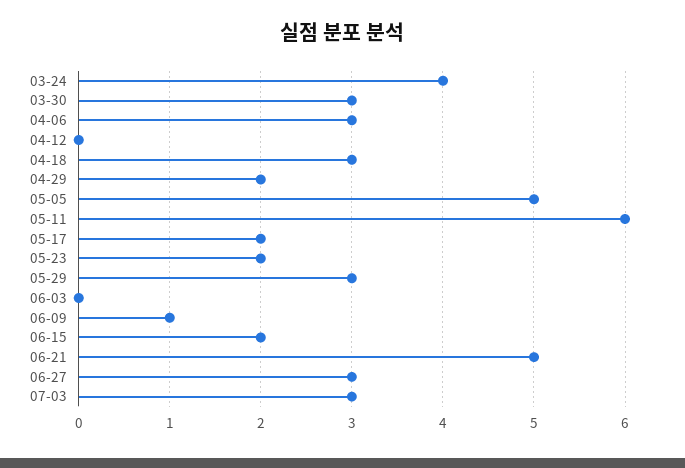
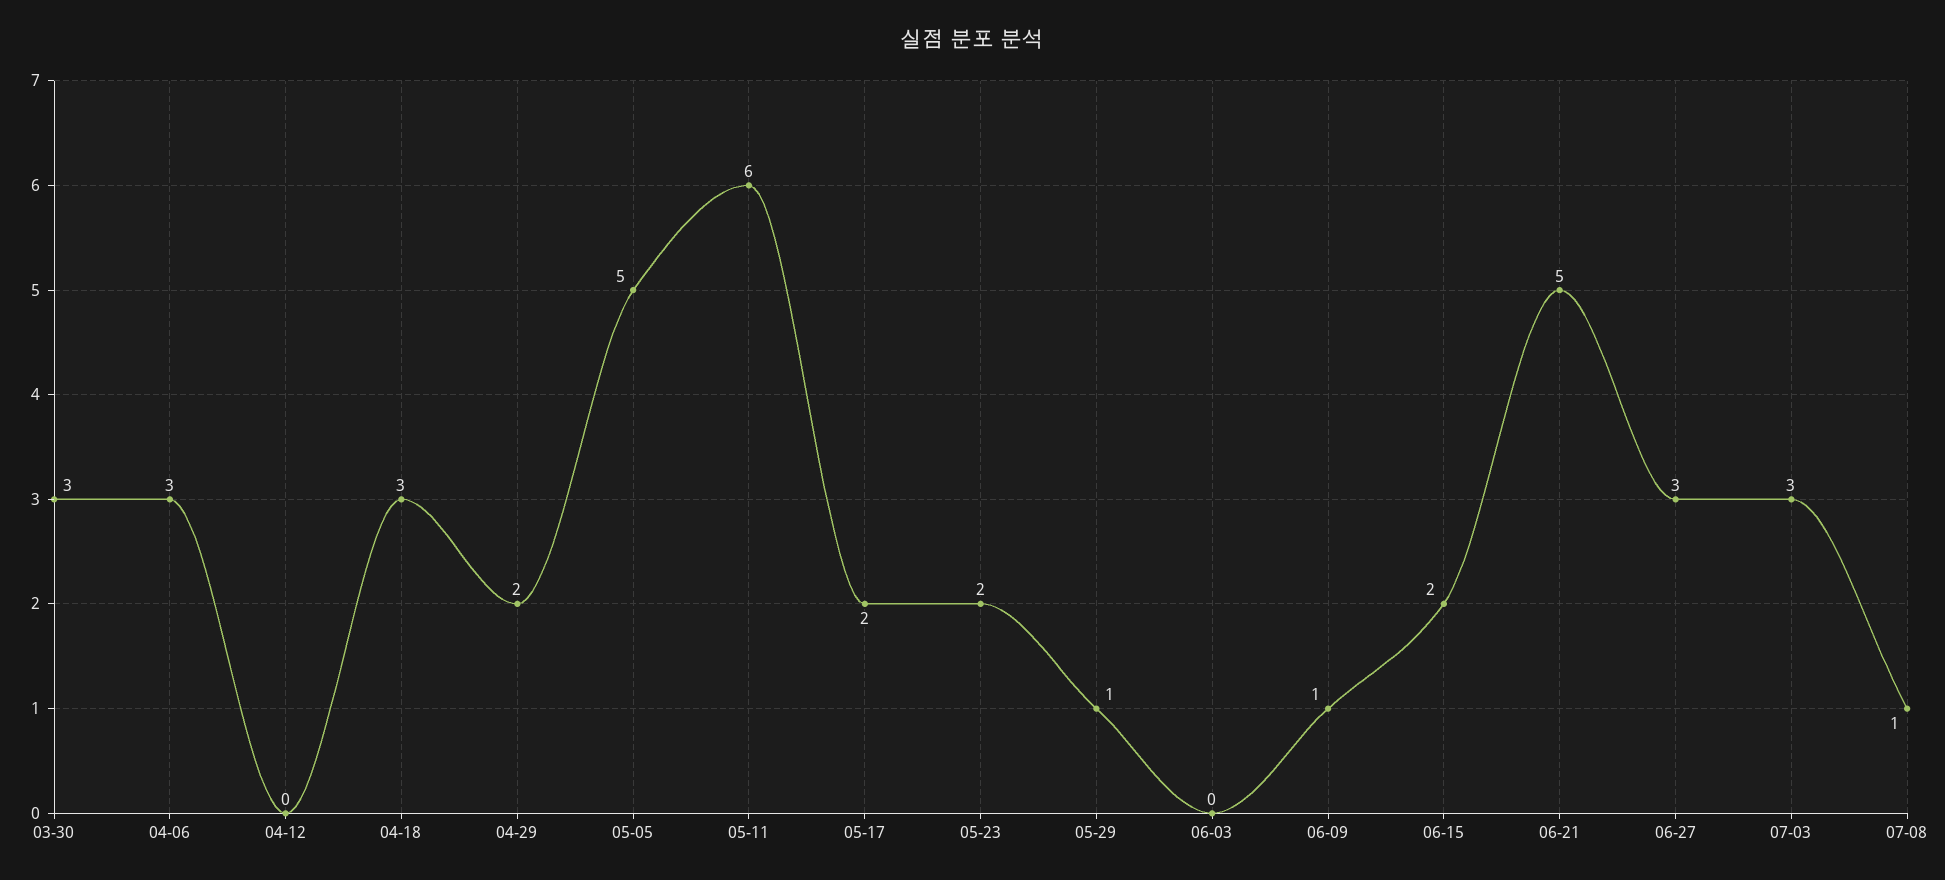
03-24: 4 -> none
05-29: 3 -> 1
07-08: none -> 1

